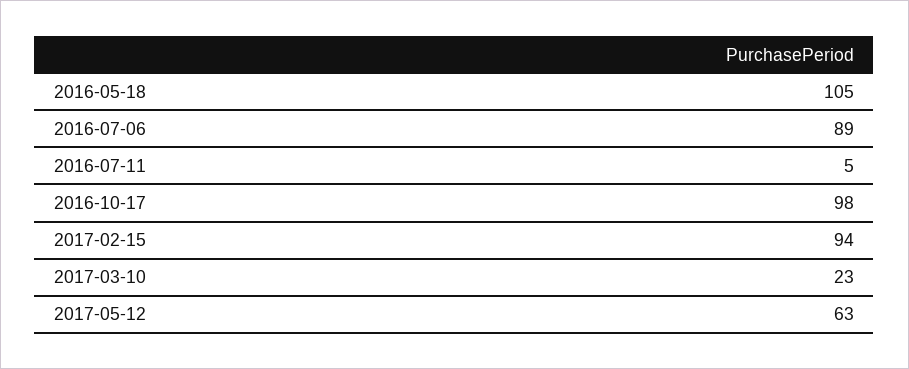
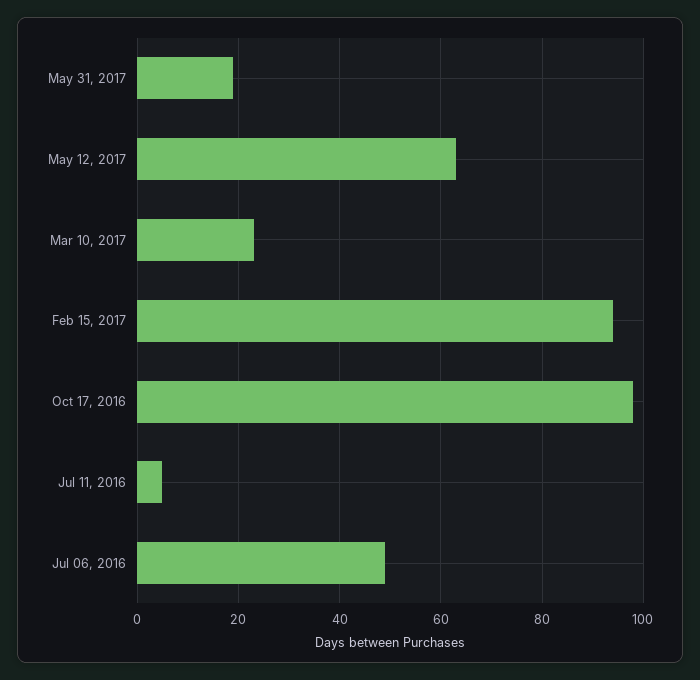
2016-05-18: 105 -> none
2016-07-06: 89 -> 50
May 31, 2017: none -> 20

